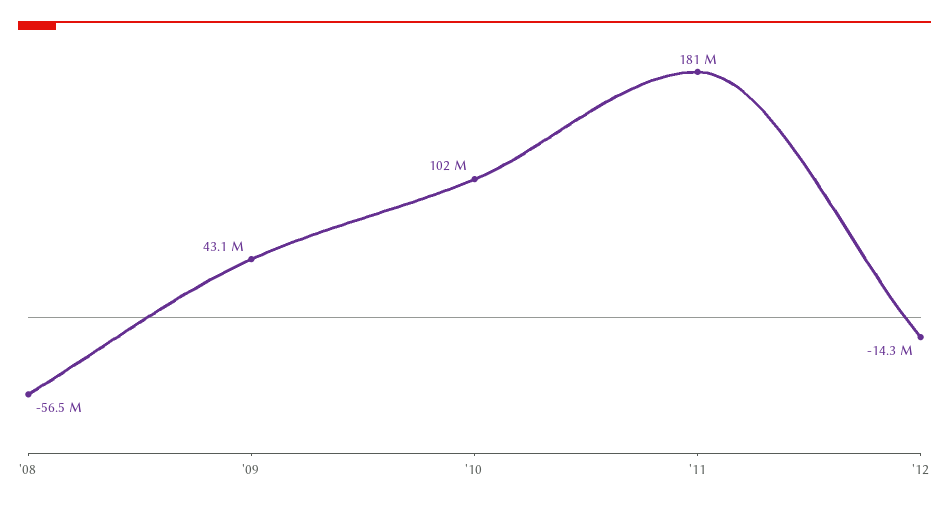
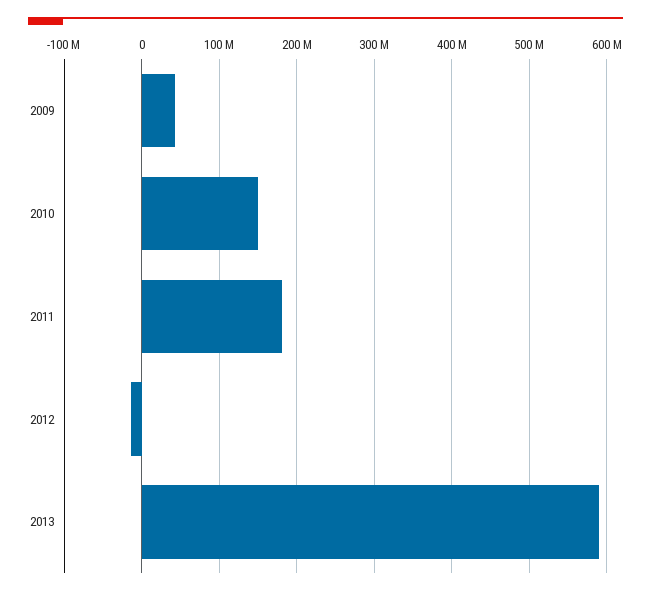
'08: -56500000 -> none
'10: 102000000 -> 150000000
2013: none -> 590000000

